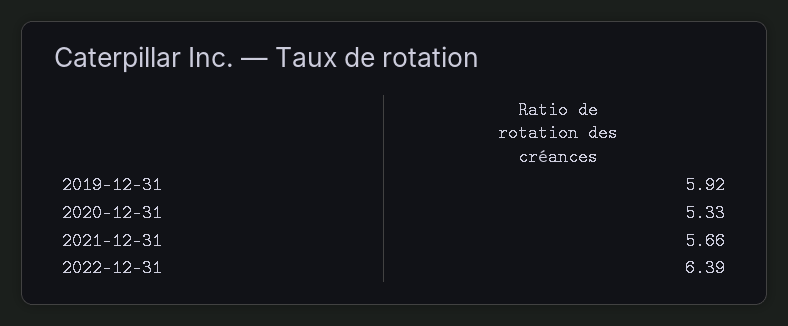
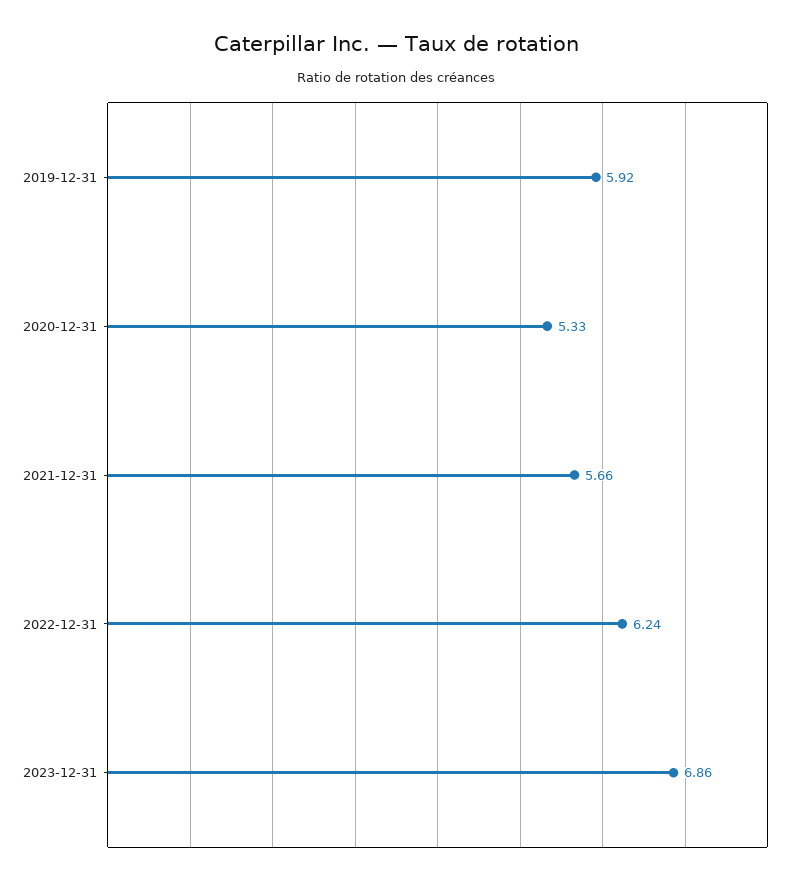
2022-12-31: 6.39 -> 6.24
2023-12-31: none -> 6.86

